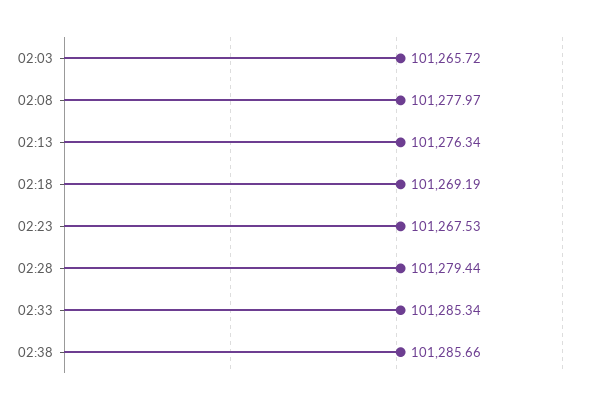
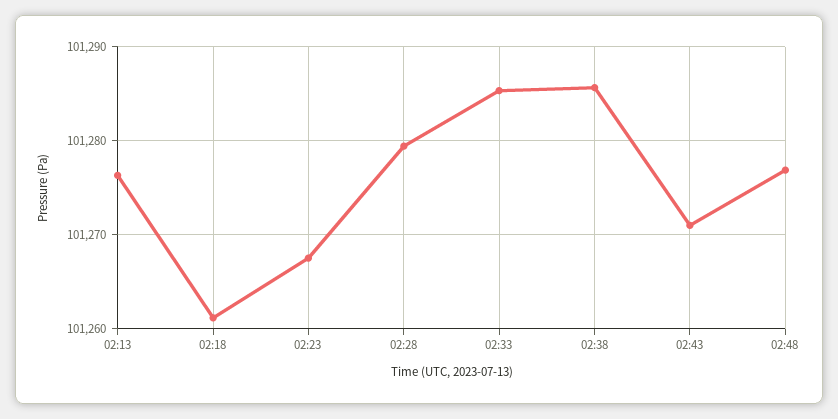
02:03: 101265.72 -> none
02:08: 101277.97 -> none
02:18: 101269.19 -> 101261
02:43: none -> 101271
02:48: none -> 101277

